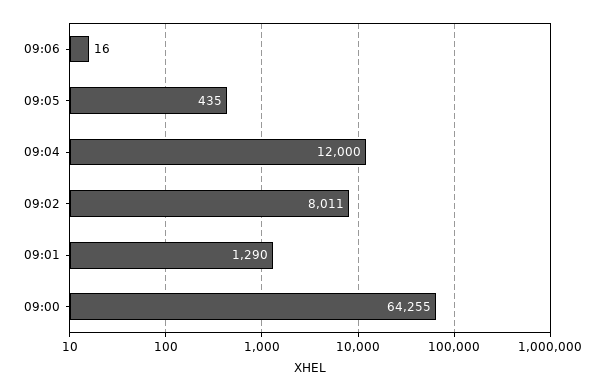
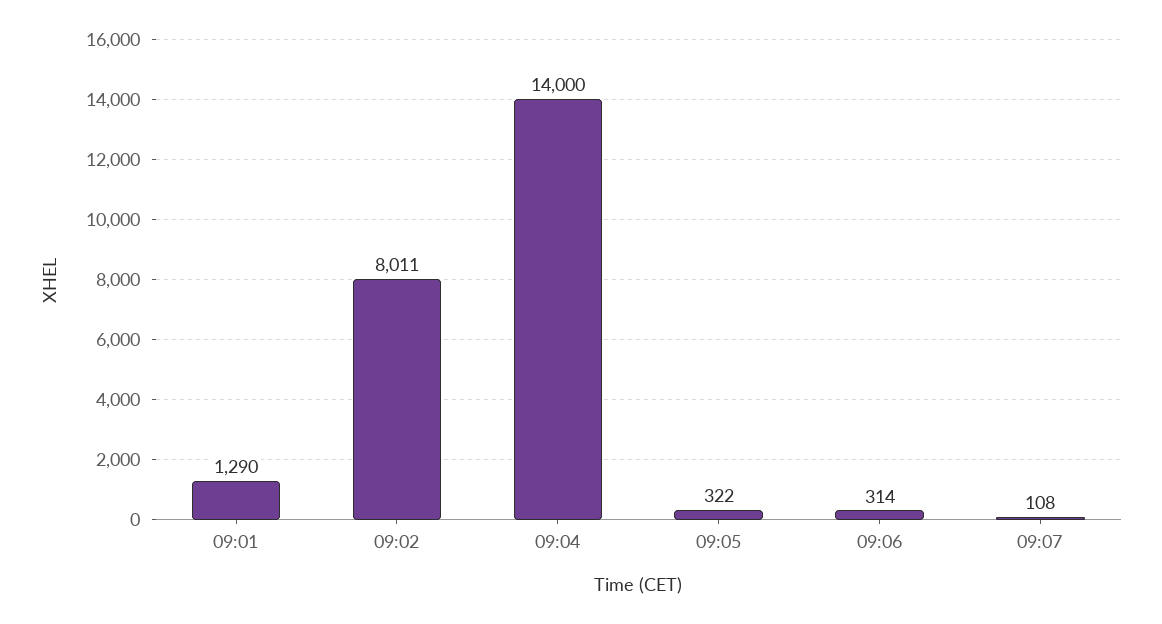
09:06: 16 -> 314
09:05: 435 -> 322
09:04: 12000 -> 14000
09:00: 64255 -> none
09:07: none -> 108

